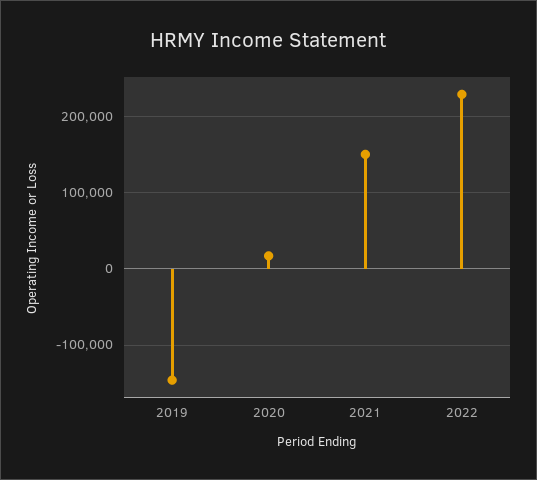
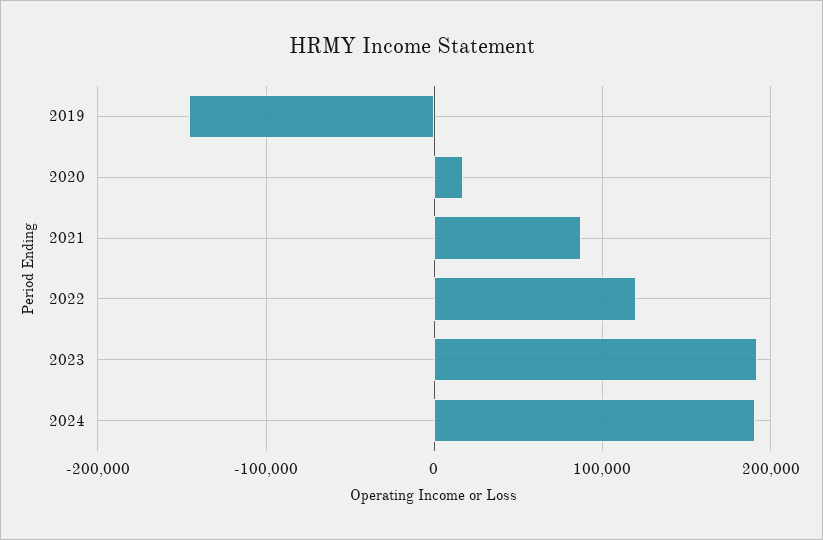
2021: 150000 -> 90000
2022: 230000 -> 120000
2023: none -> 190000
2024: none -> 190000

